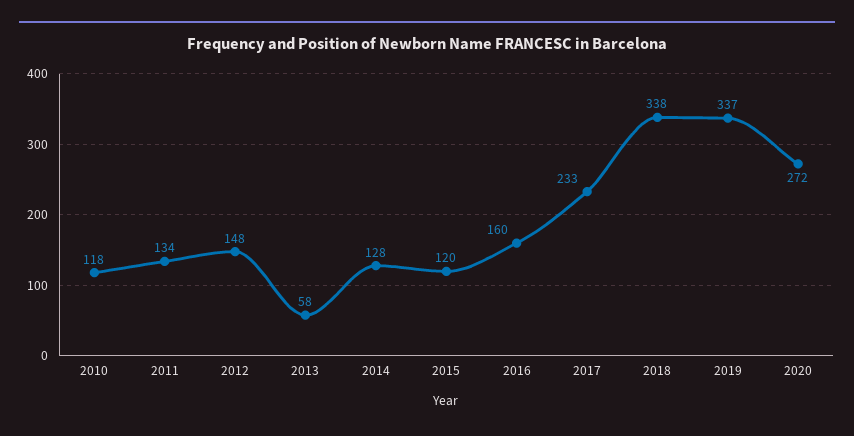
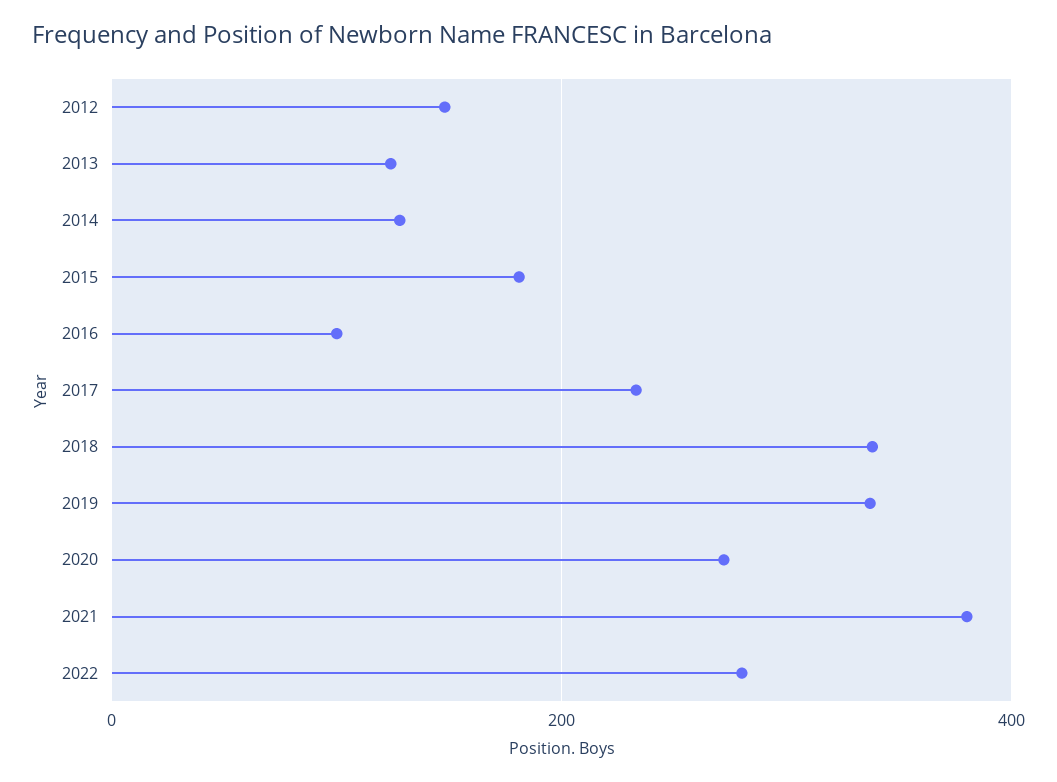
2010: 118 -> none
2011: 134 -> none
2013: 58 -> 120
2015: 120 -> 180
2016: 160 -> 100
2021: none -> 380
2022: none -> 280

